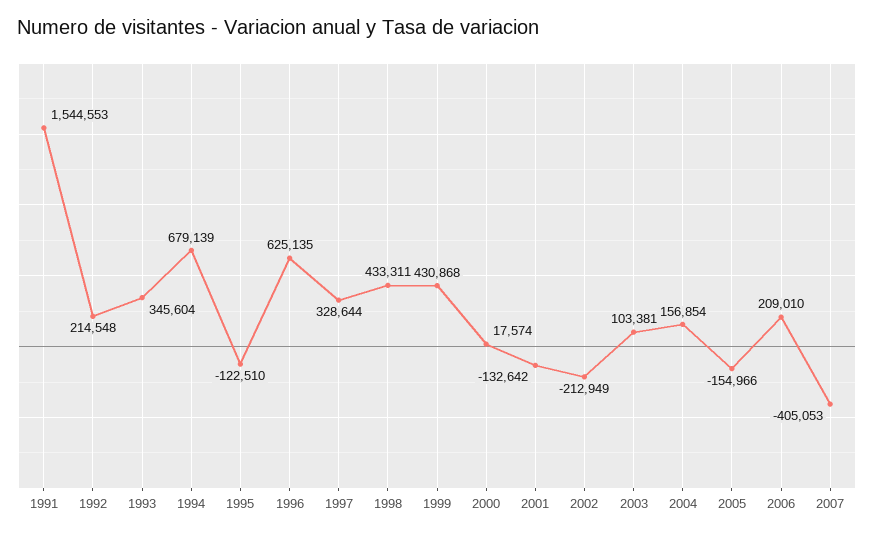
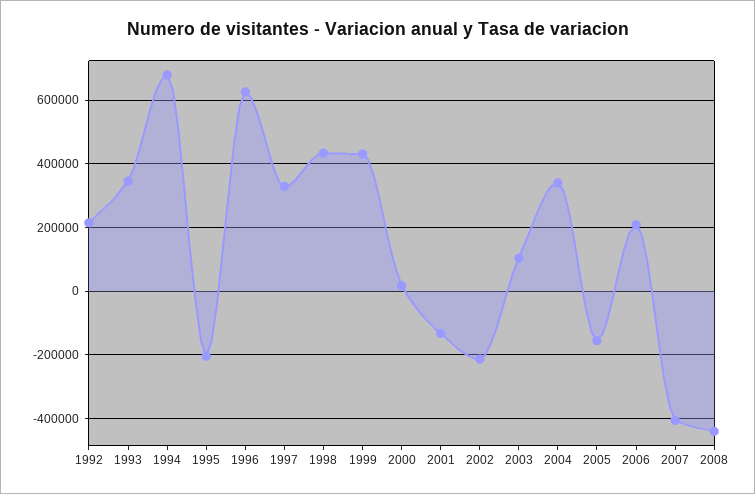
1991: 1544553 -> none
1995: -122510 -> -200000
2004: 156854 -> 340000
2008: none -> -440000

